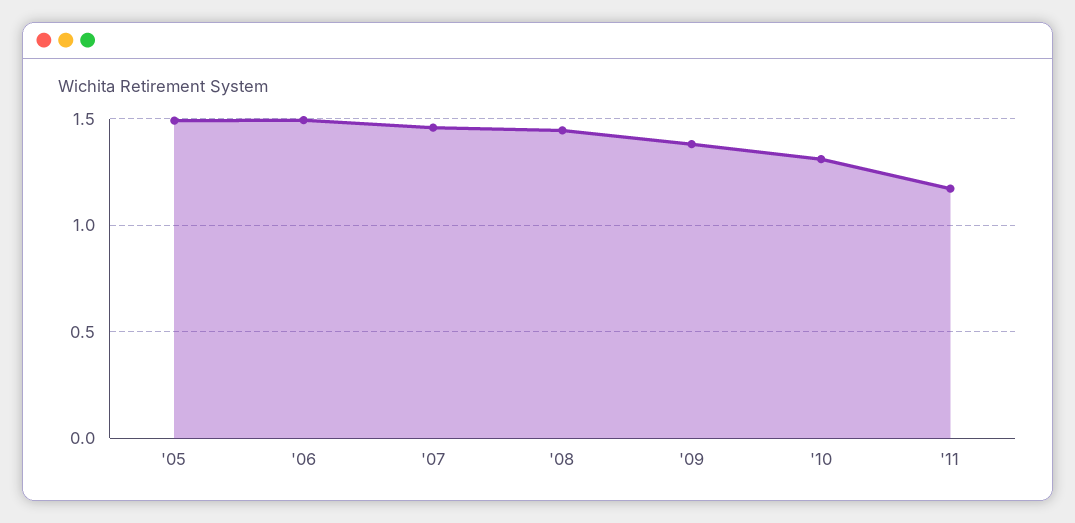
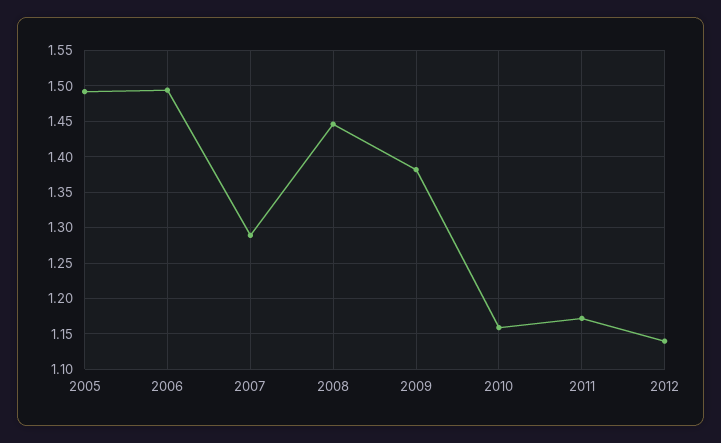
'07: 1.45 -> 1.29
'10: 1.3 -> 1.16
2012: none -> 1.14

